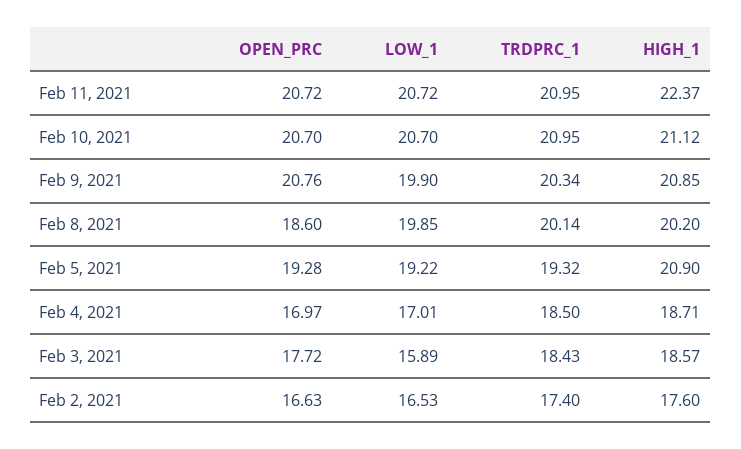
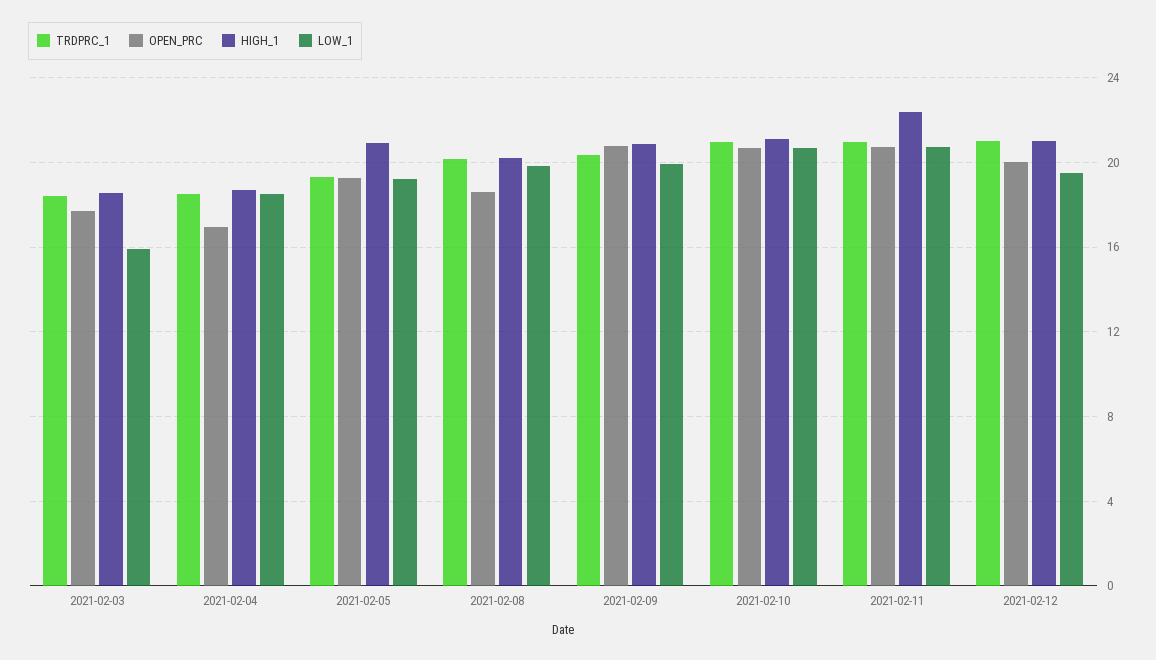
LOW_1, Feb 4, 2021: 17.01 -> 18.5
OPEN_PRC, Feb 2, 2021: 16.63 -> none
LOW_1, Feb 2, 2021: 16.53 -> none
TRDPRC_1, Feb 2, 2021: 17.4 -> none
HIGH_1, Feb 2, 2021: 17.6 -> none
TRDPRC_1, 2021-02-12: none -> 21
OPEN_PRC, 2021-02-12: none -> 20
HIGH_1, 2021-02-12: none -> 21
LOW_1, 2021-02-12: none -> 19.5

